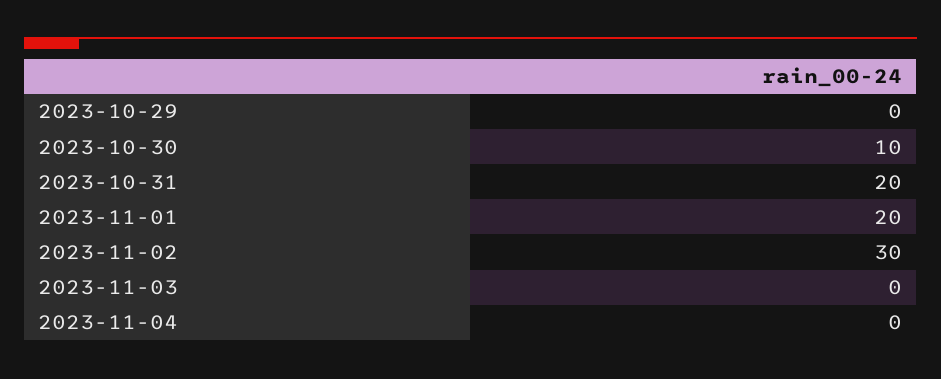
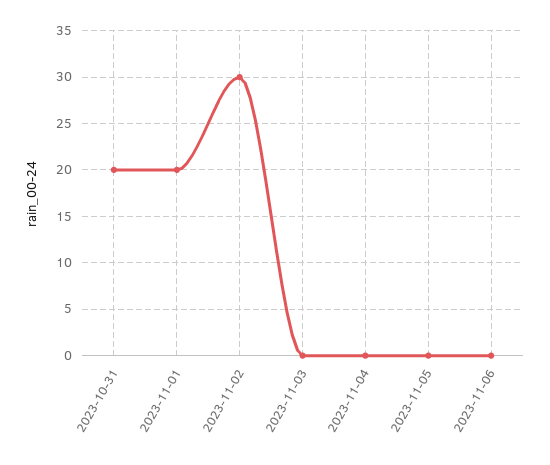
2023-10-29: 0 -> none
2023-10-30: 10 -> none
2023-11-05: none -> 0
2023-11-06: none -> 0

